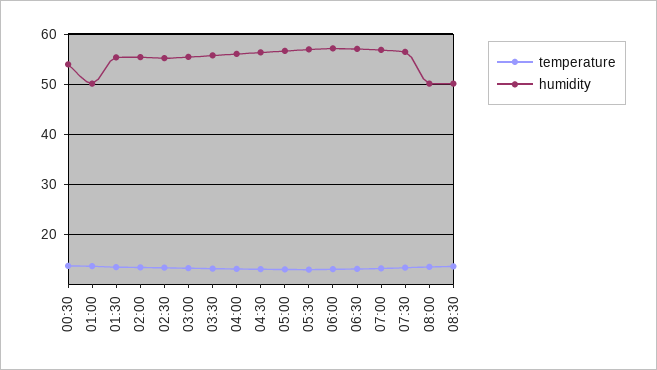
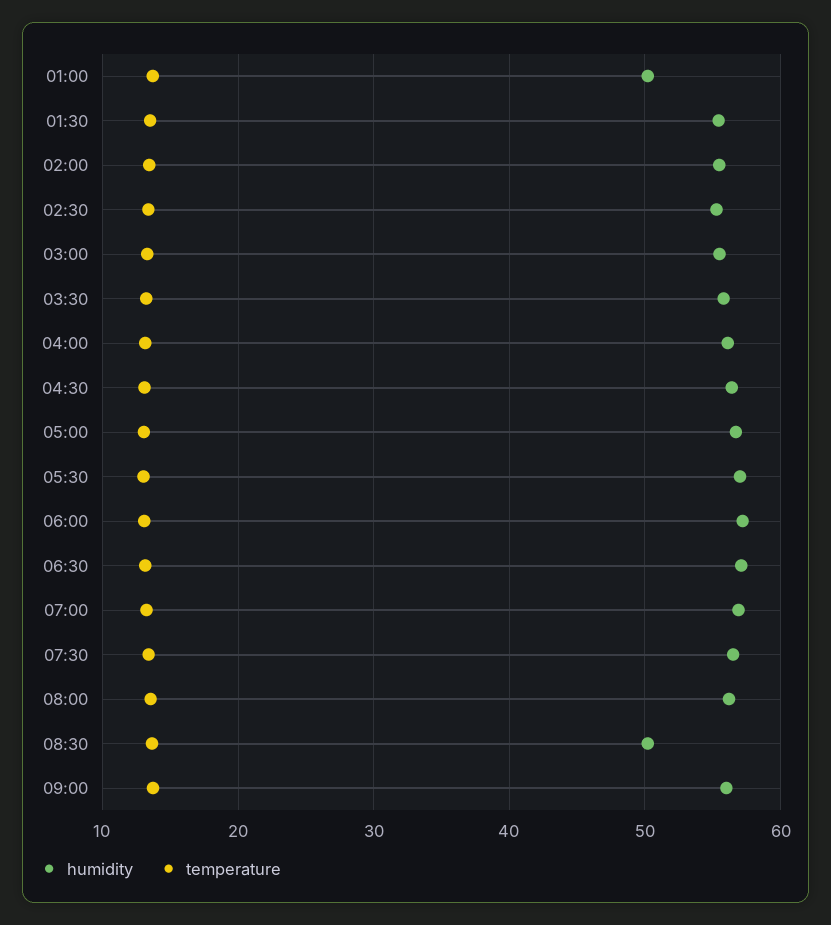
temperature, 00:30: 14 -> none
humidity, 00:30: 54 -> none
humidity, 08:00: 50 -> 56
humidity, 09:00: none -> 56
temperature, 09:00: none -> 14

